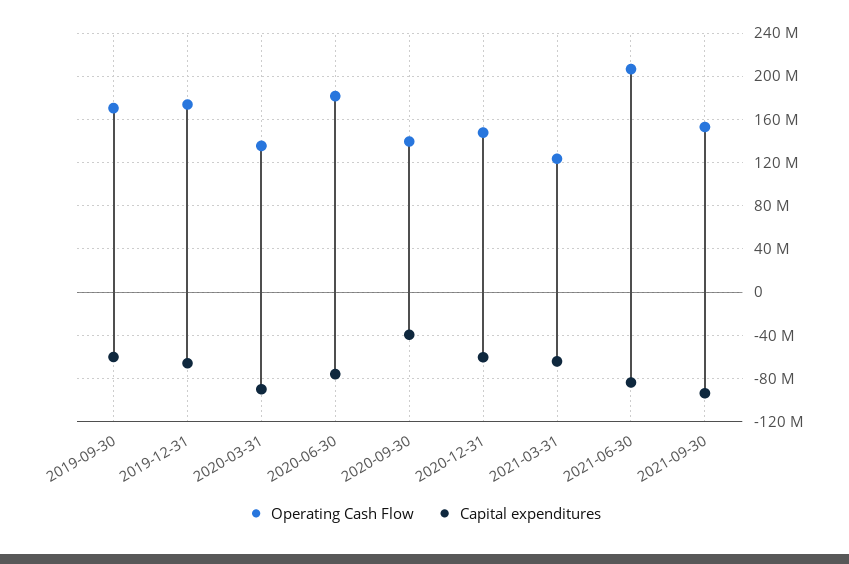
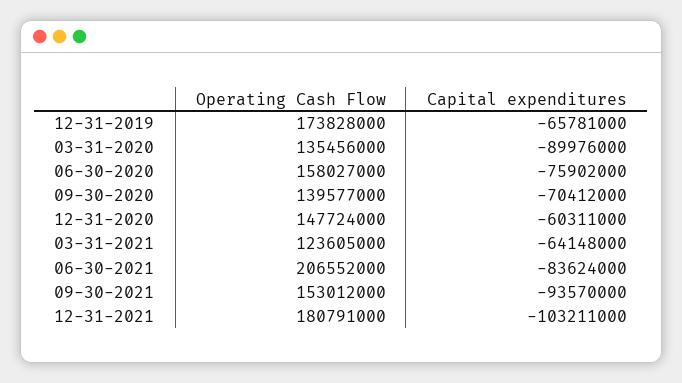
Operating Cash Flow, 2019-09-30: 170000000 -> none
Capital expenditures, 2019-09-30: -60000000 -> none
Operating Cash Flow, 2020-06-30: 180000000 -> 158027000
Capital expenditures, 2020-09-30: -40000000 -> -70412000
Operating Cash Flow, 12-31-2021: none -> 180791000
Capital expenditures, 12-31-2021: none -> -103211000

